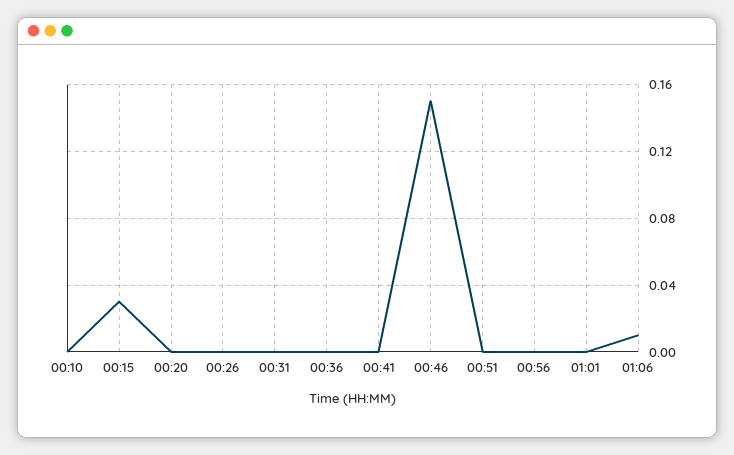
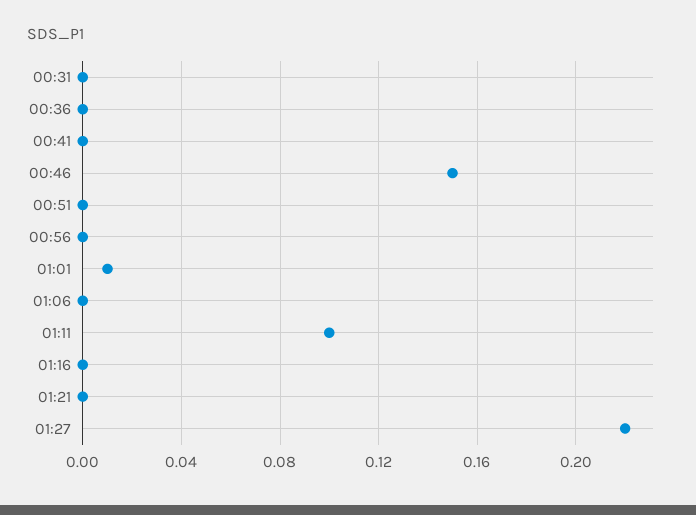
00:10: 0 -> none
00:15: 0.03 -> none
00:20: 0 -> none
00:26: 0 -> none
01:01: 0 -> 0.01
01:06: 0.01 -> 0
01:11: none -> 0.1
01:16: none -> 0
01:21: none -> 0
01:27: none -> 0.22

